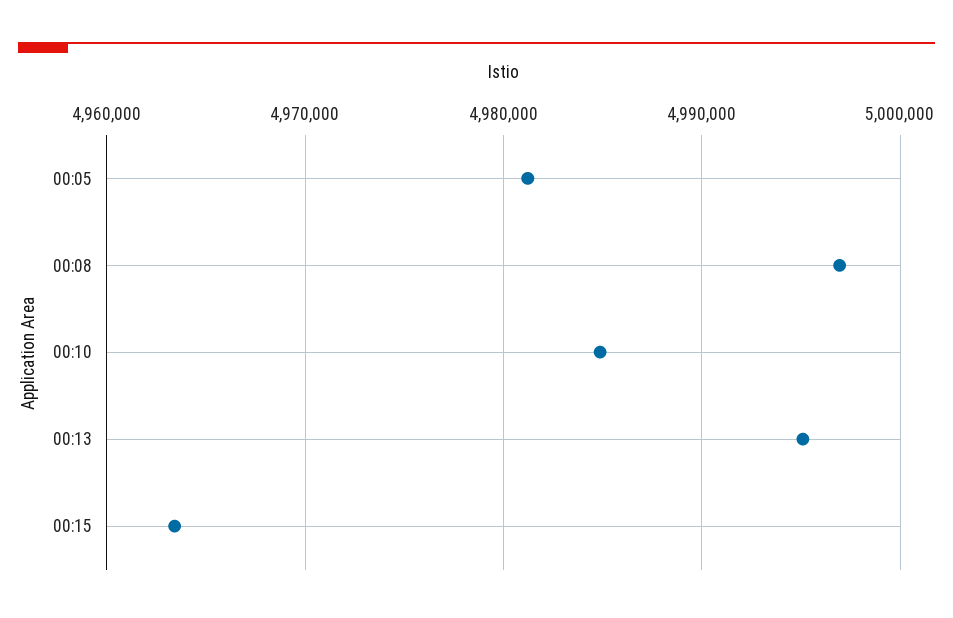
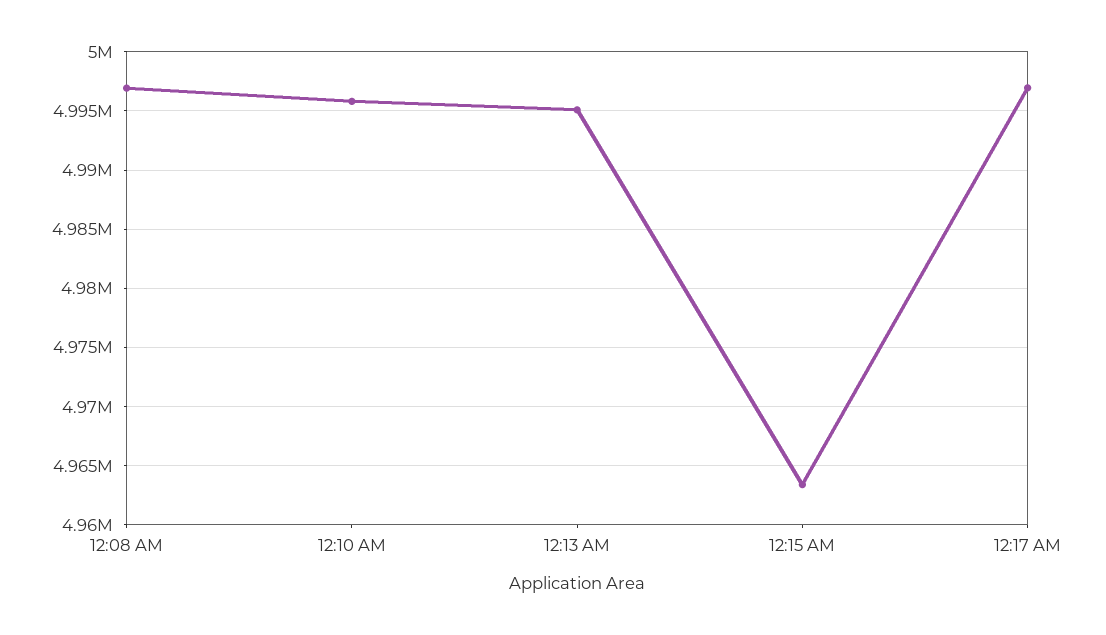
00:05: 4981000 -> none
00:10: 4985000 -> 4996000
12:17 AM: none -> 4997000

